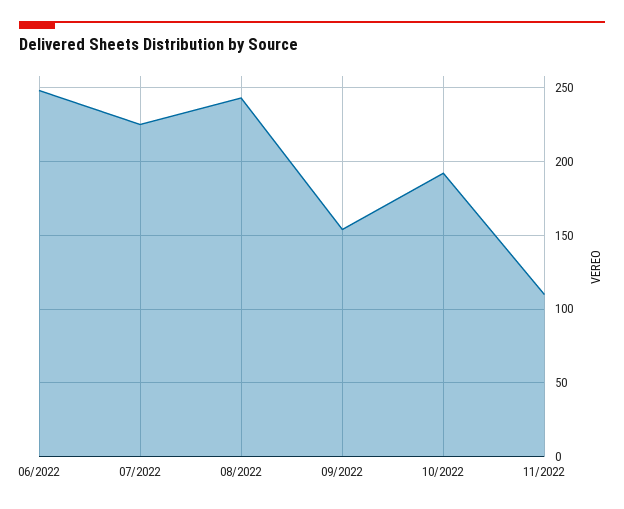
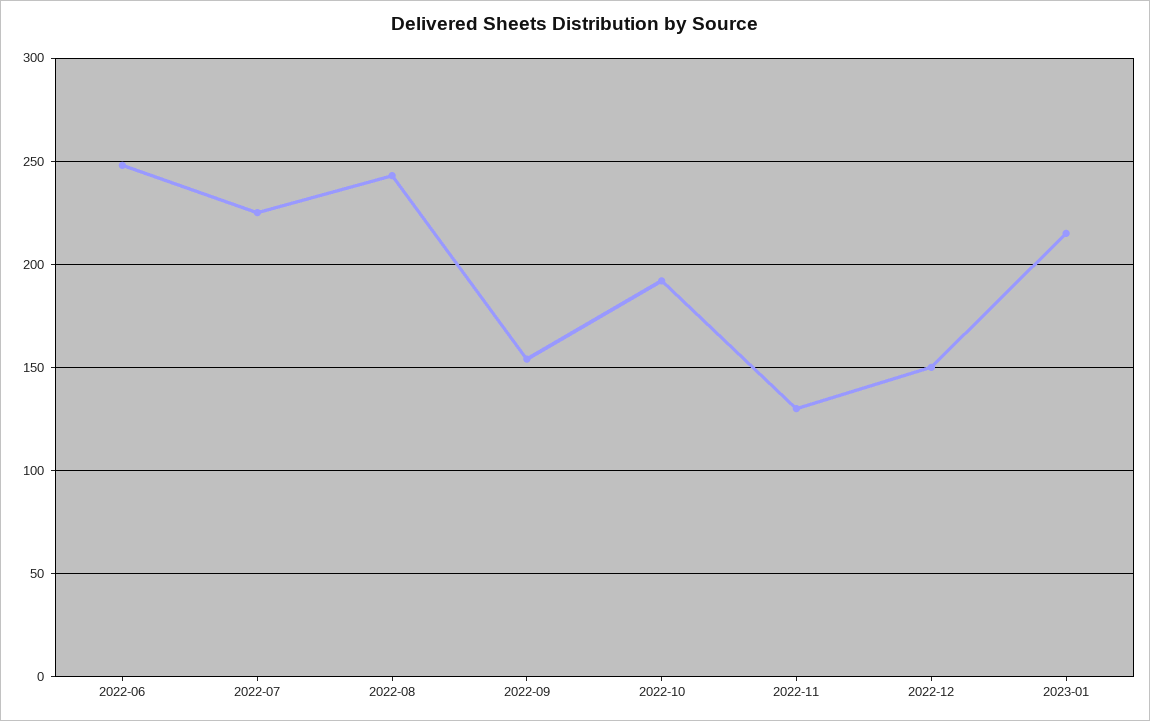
11/2022: 110 -> 130
2022-12: none -> 150
2023-01: none -> 215

